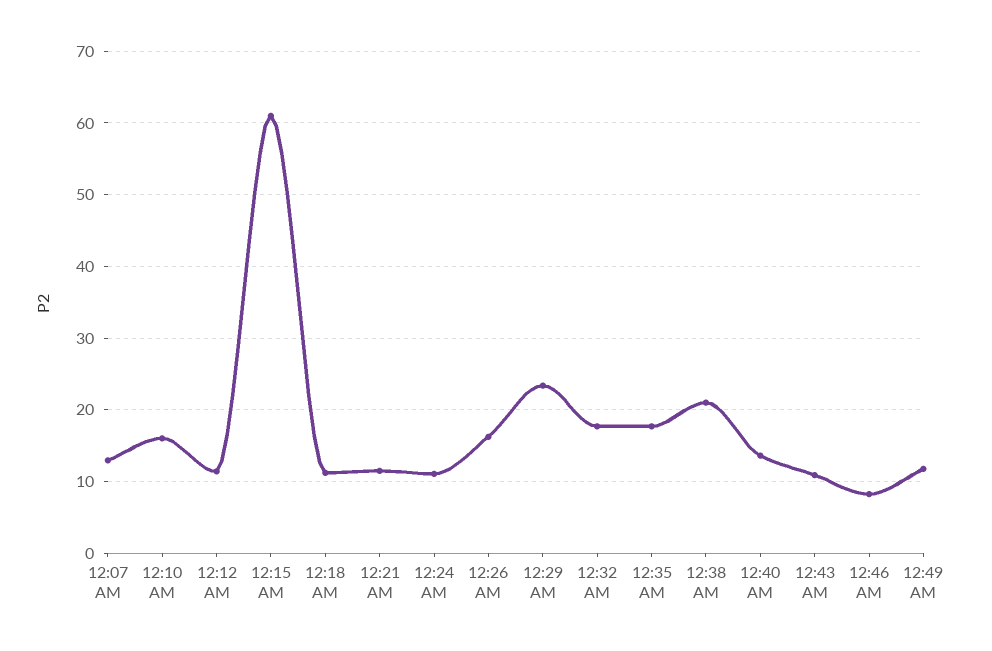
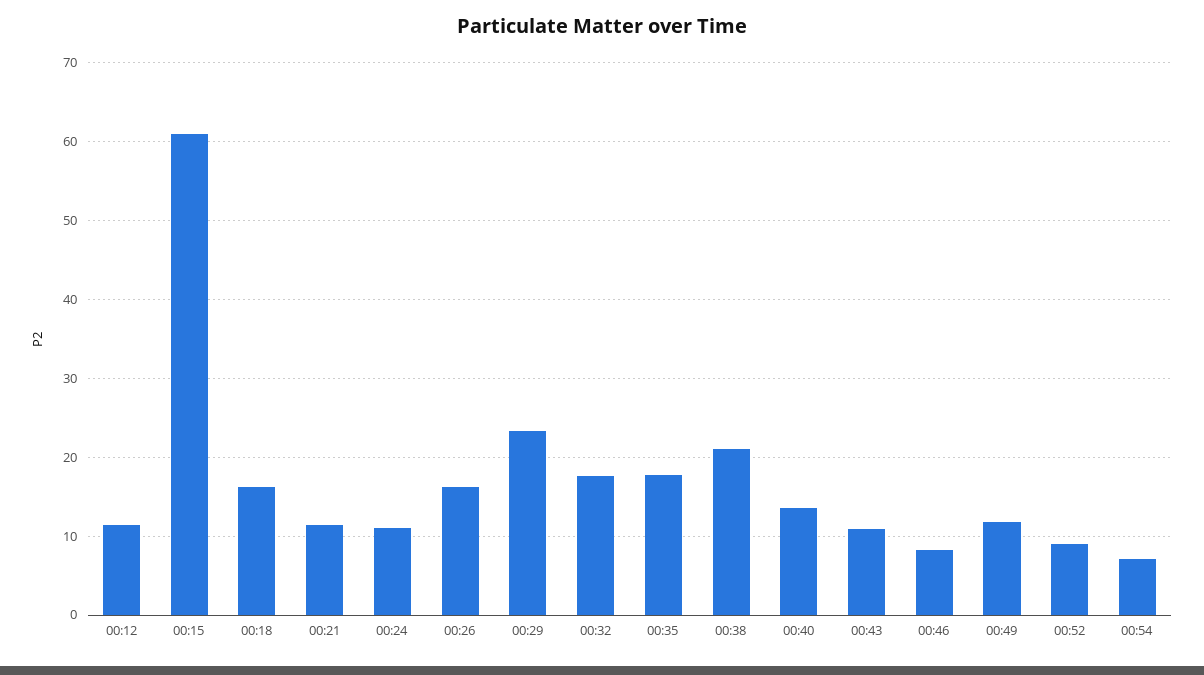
12:07 AM: 13 -> none
12:10 AM: 16 -> none
12:18 AM: 11 -> 16
00:52: none -> 9
00:54: none -> 7

